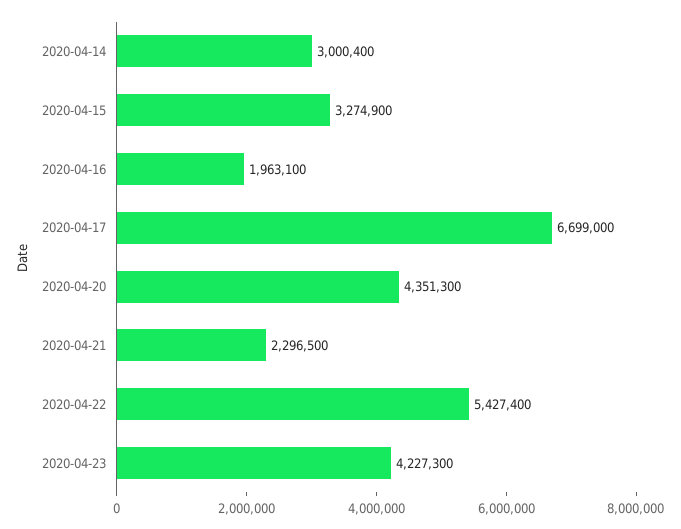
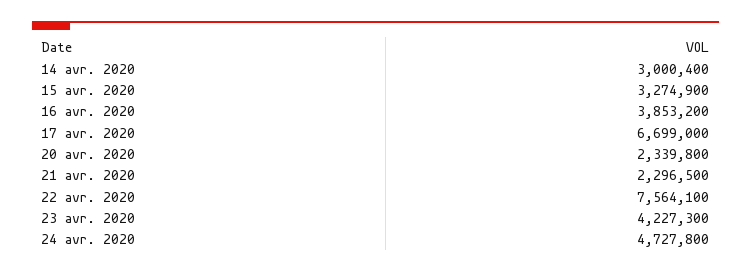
2020-04-16: 1963100 -> 3853200
2020-04-20: 4351300 -> 2339800
2020-04-22: 5427400 -> 7564100
24 avr. 2020: none -> 4727800

